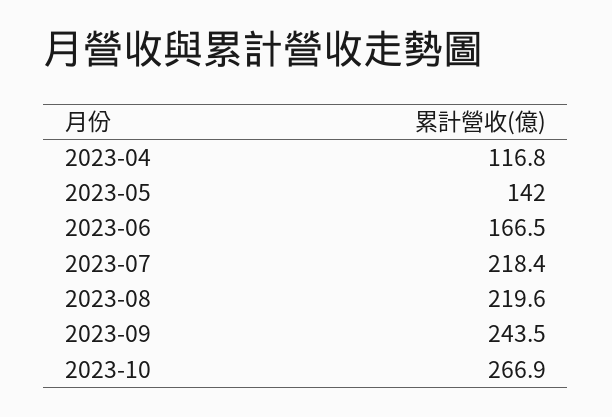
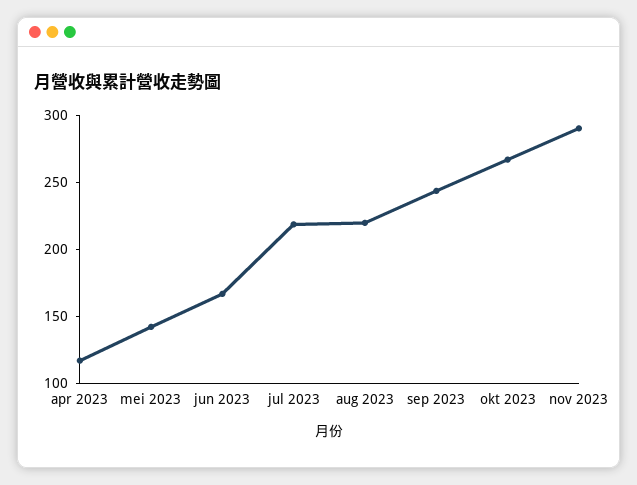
nov 2023: none -> 290

